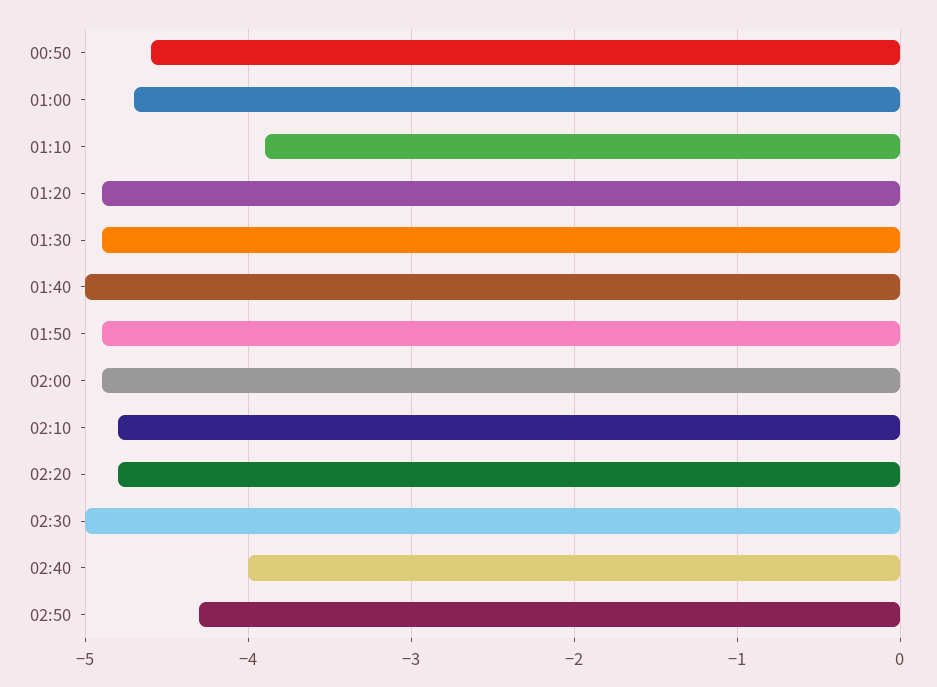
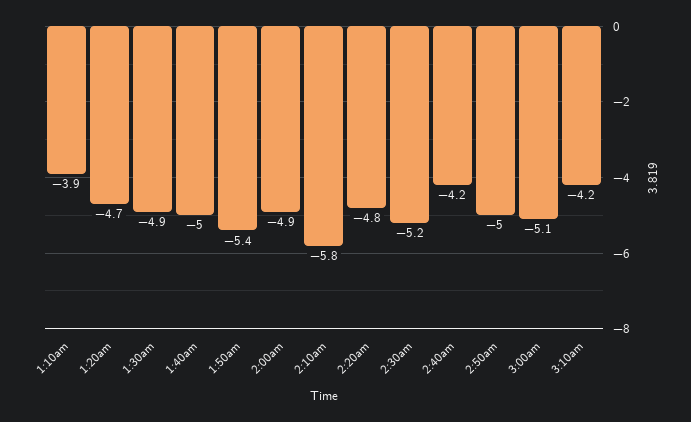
00:50: -4.6 -> none
01:00: -4.7 -> none
01:20: -4.9 -> -4.7
01:50: -4.9 -> -5.4
02:10: -4.8 -> -5.8
02:30: -5 -> -5.2
02:40: -4 -> -4.2
02:50: -4.3 -> -5
3:00am: none -> -5.1
3:10am: none -> -4.2

